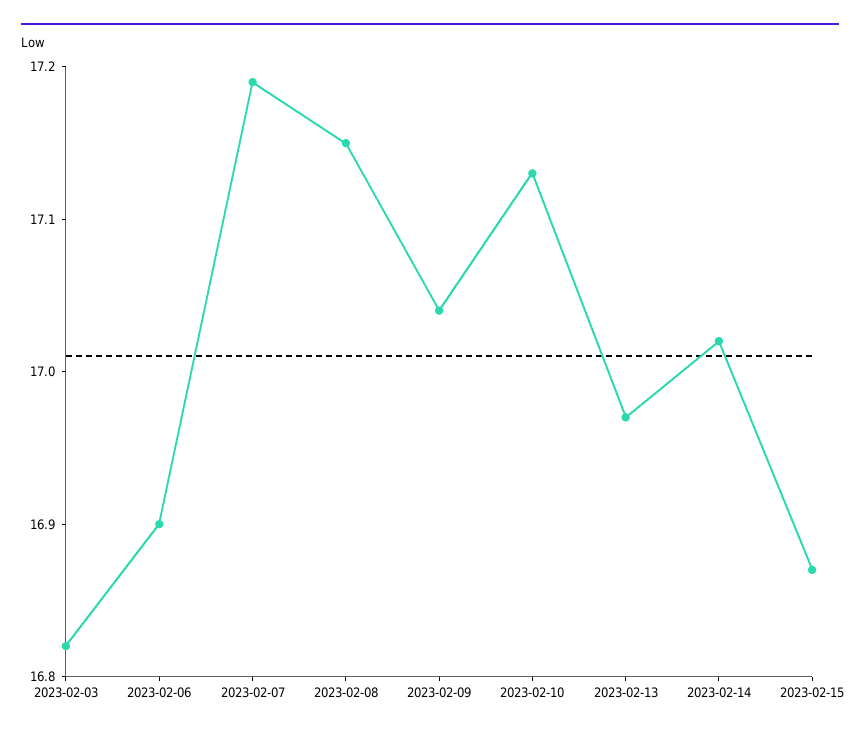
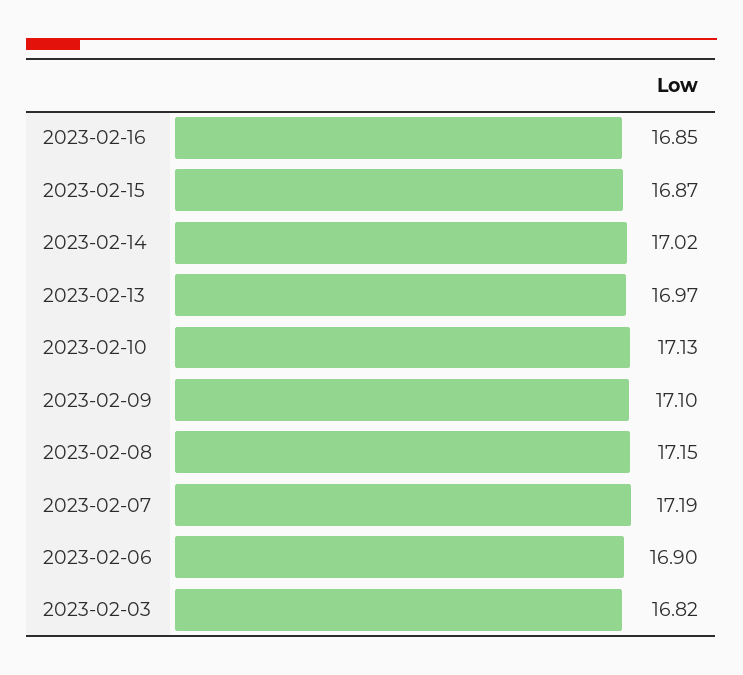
2023-02-09: 17.04 -> 17.1
2023-02-16: none -> 16.85

